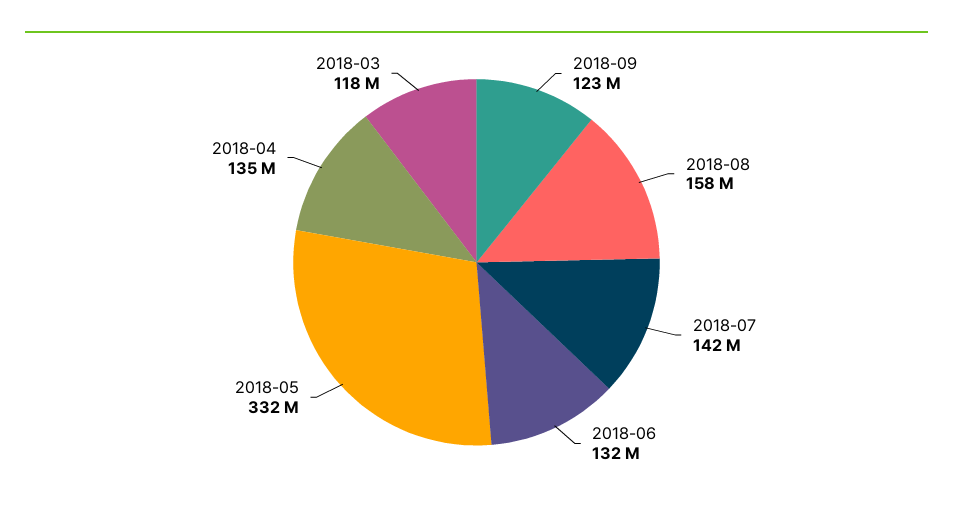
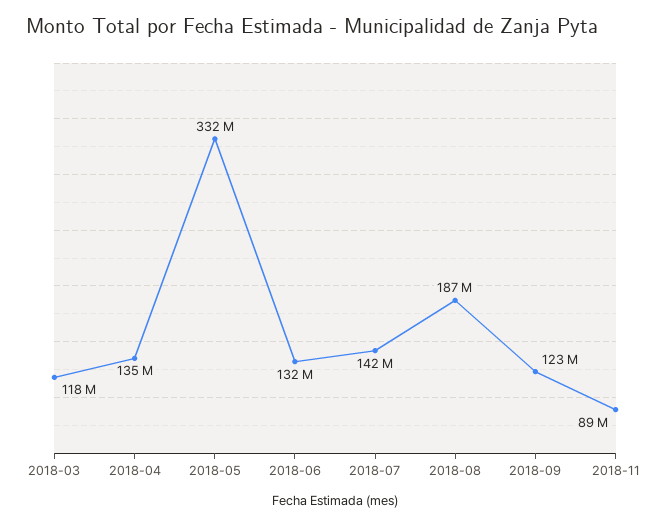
2018-08: 158000000 -> 187000000
2018-11: none -> 89000000

